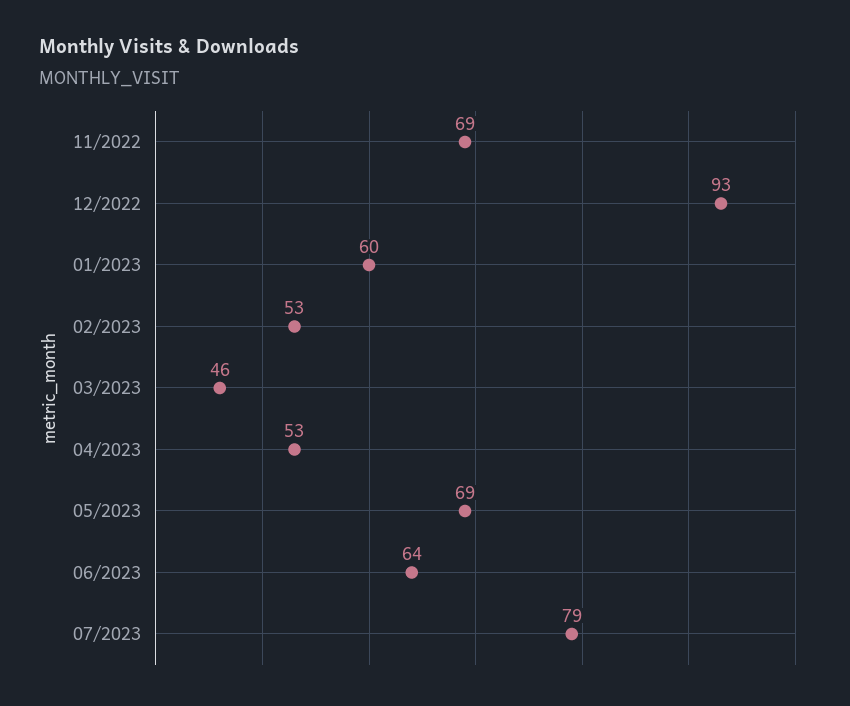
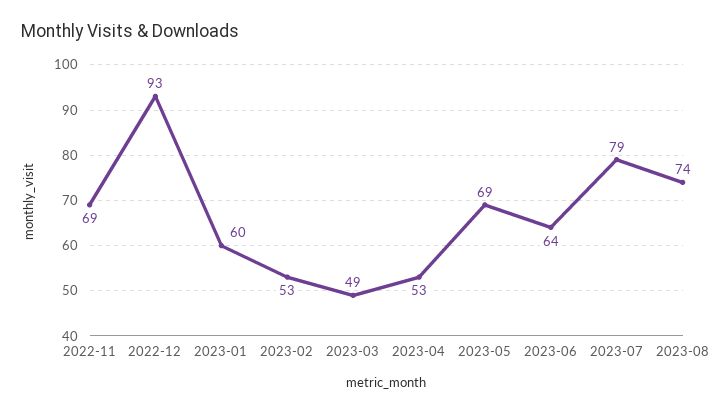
03/2023: 46 -> 49
2023-08: none -> 74

